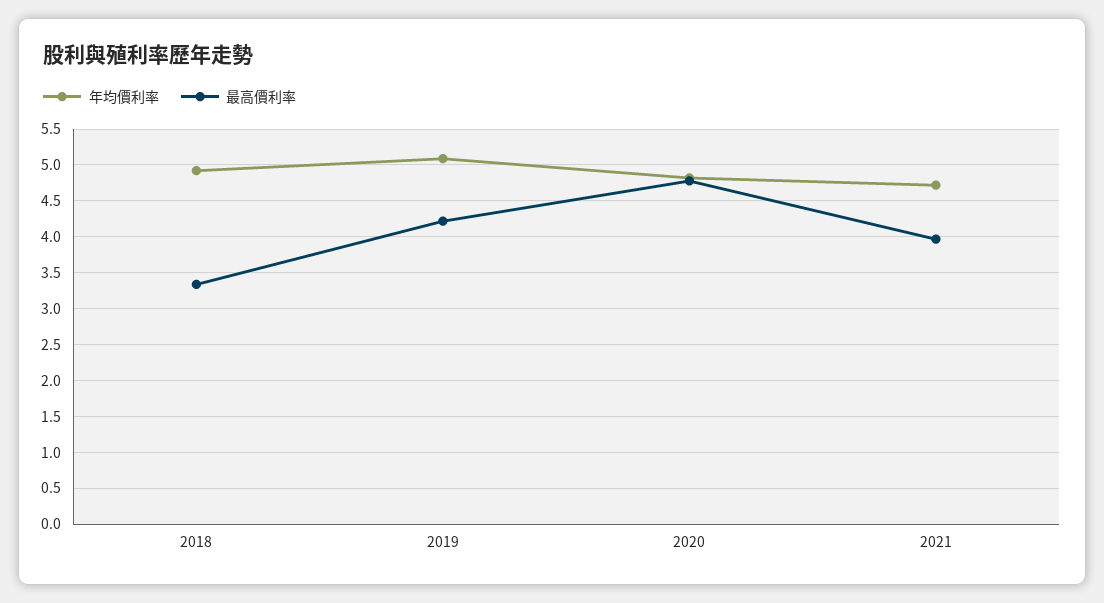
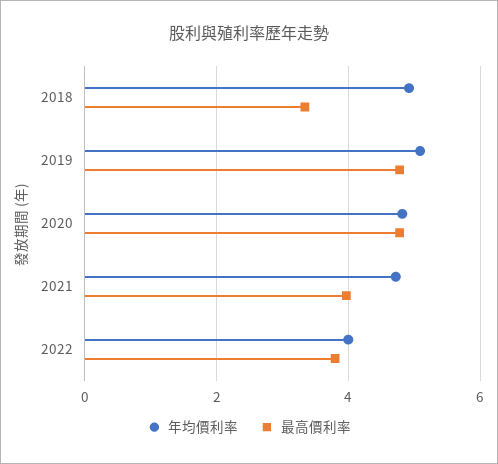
最高價利率, 2019: 4.2 -> 4.8
年均價利率, 2022: none -> 4
最高價利率, 2022: none -> 3.8

